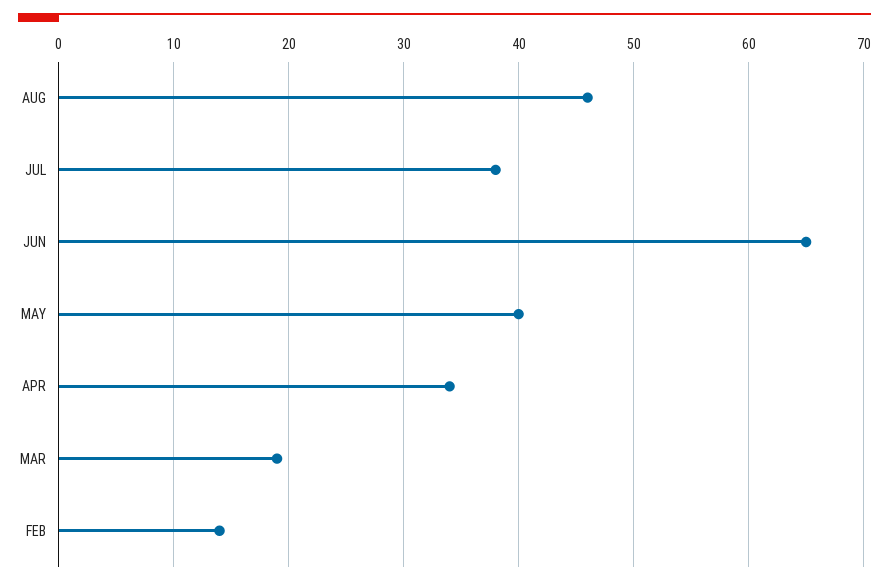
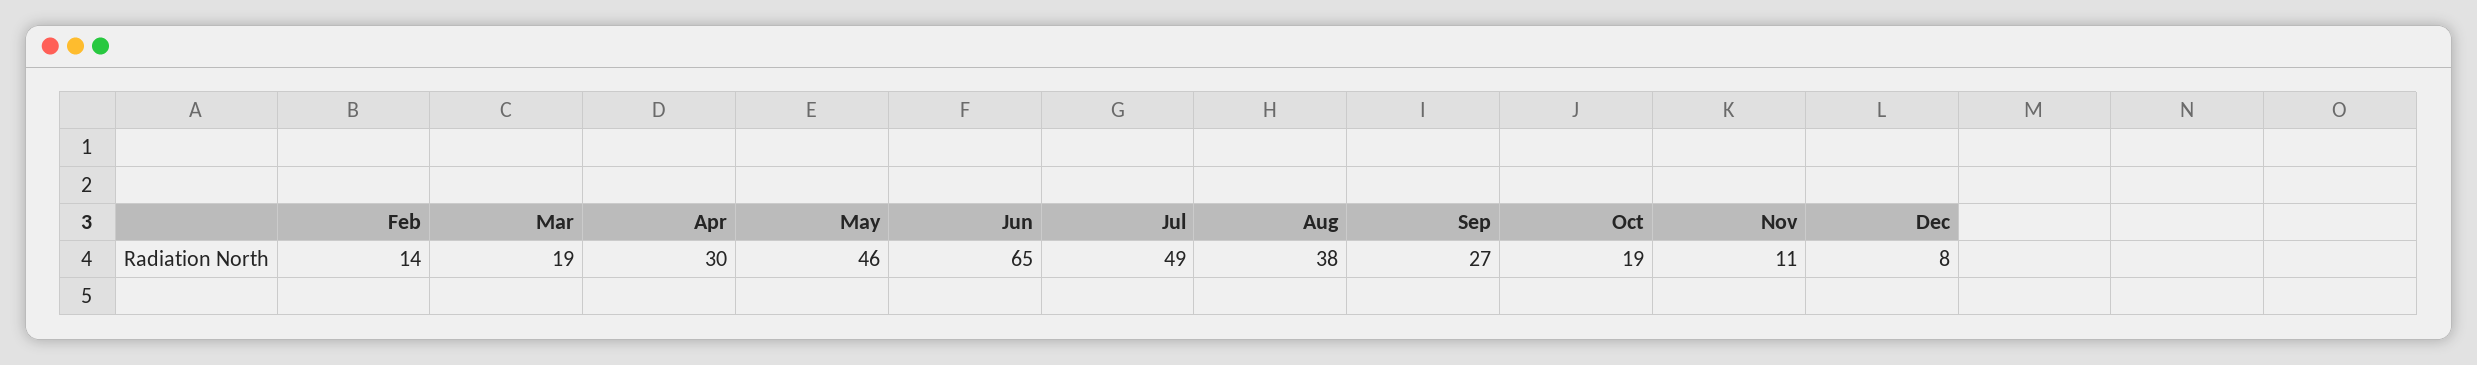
AUG: 46 -> 38
JUL: 38 -> 49
MAY: 40 -> 46
APR: 34 -> 30
Sep: none -> 27
Oct: none -> 19
Nov: none -> 11
Dec: none -> 8

